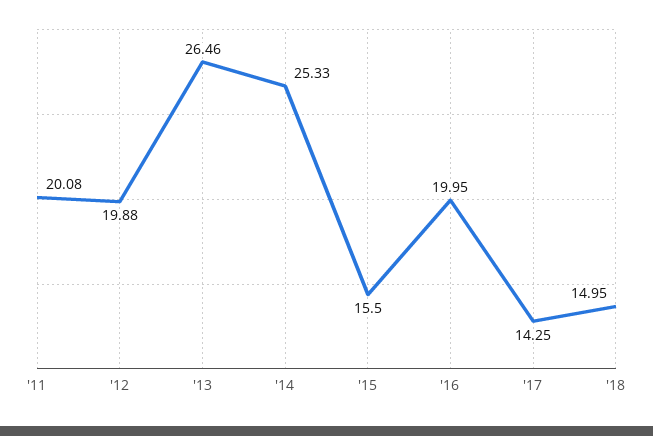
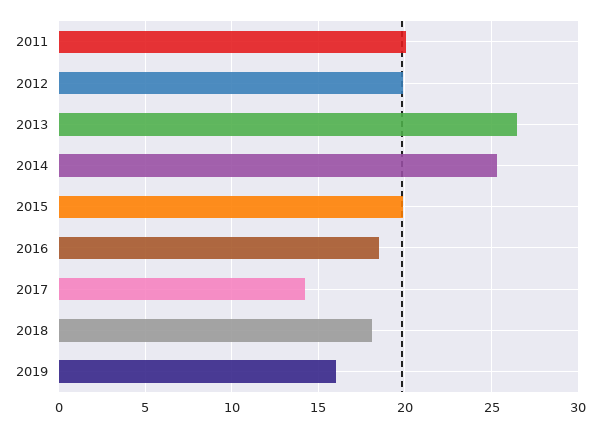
'15: 15.5 -> 20
'16: 19.95 -> 18.5
'18: 14.95 -> 18
2019: none -> 16

